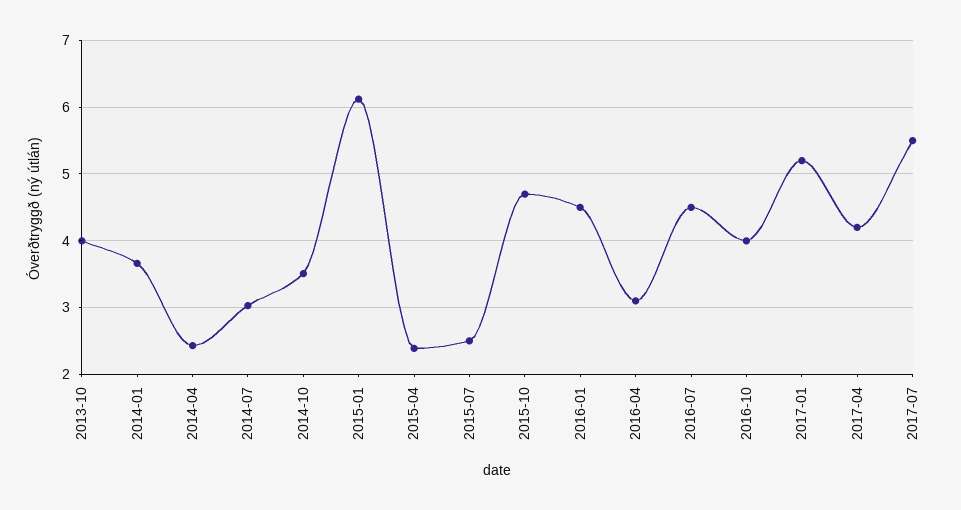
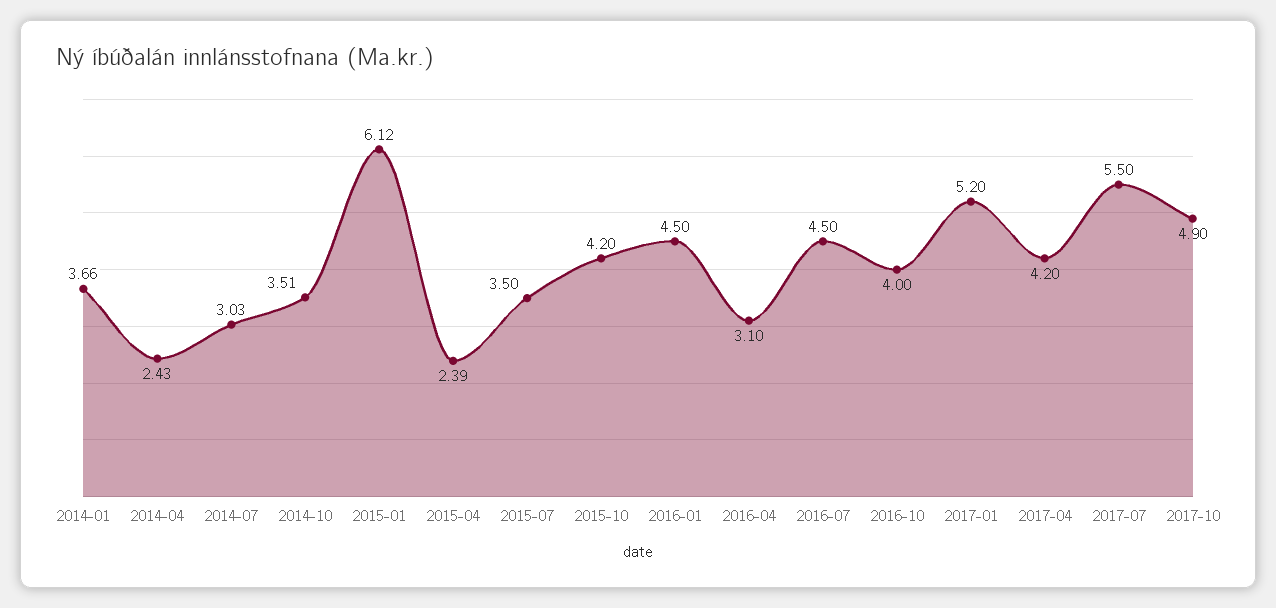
2013-10: 4 -> none
2015-07: 2.5 -> 3.5
2015-10: 4.7 -> 4.2
2017-10: none -> 4.9

